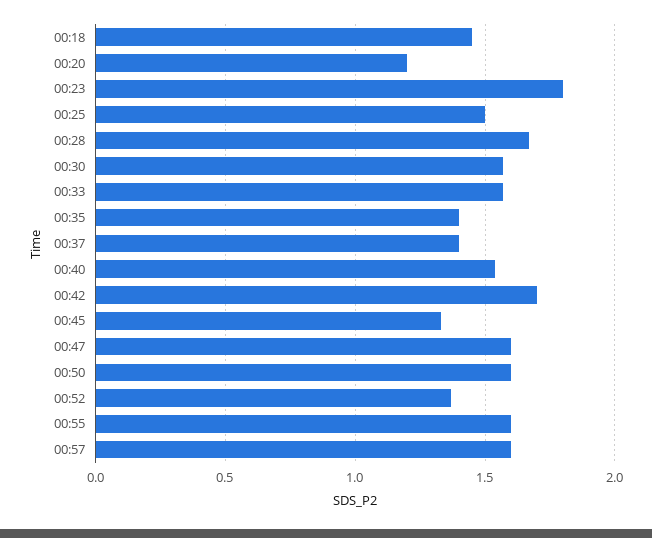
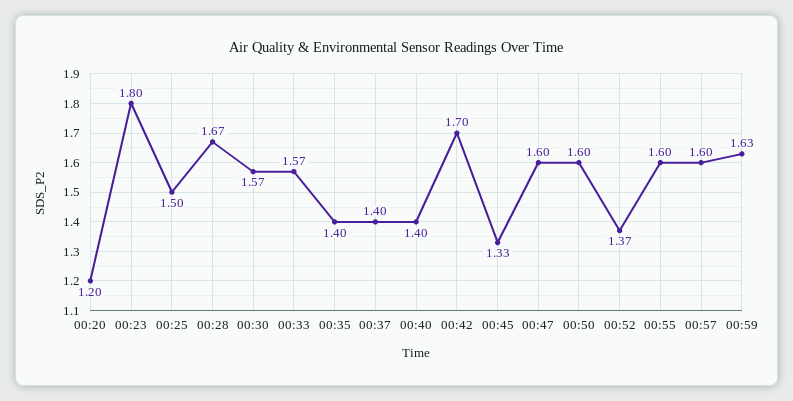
00:18: 1.45 -> none
00:40: 1.55 -> 1.4
00:59: none -> 1.63

